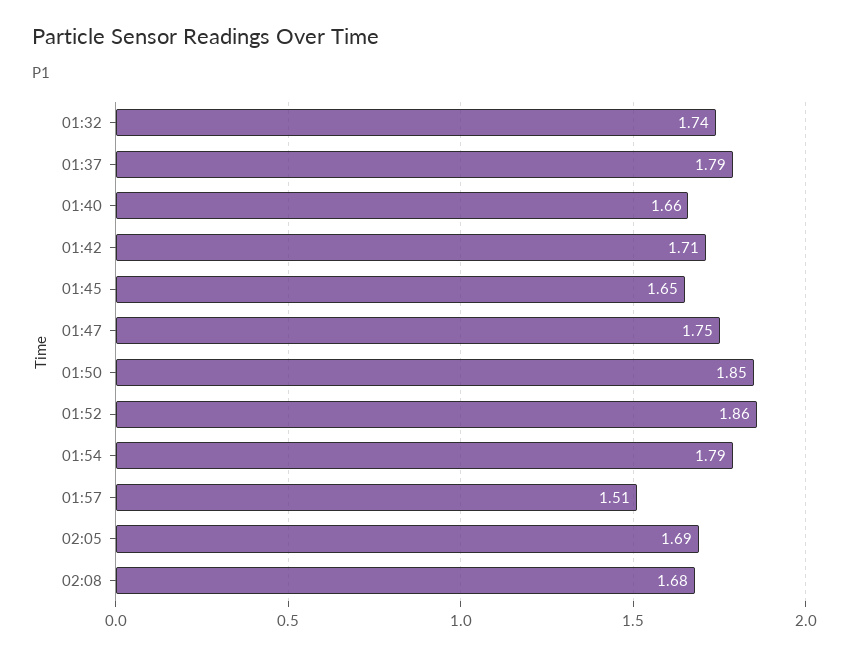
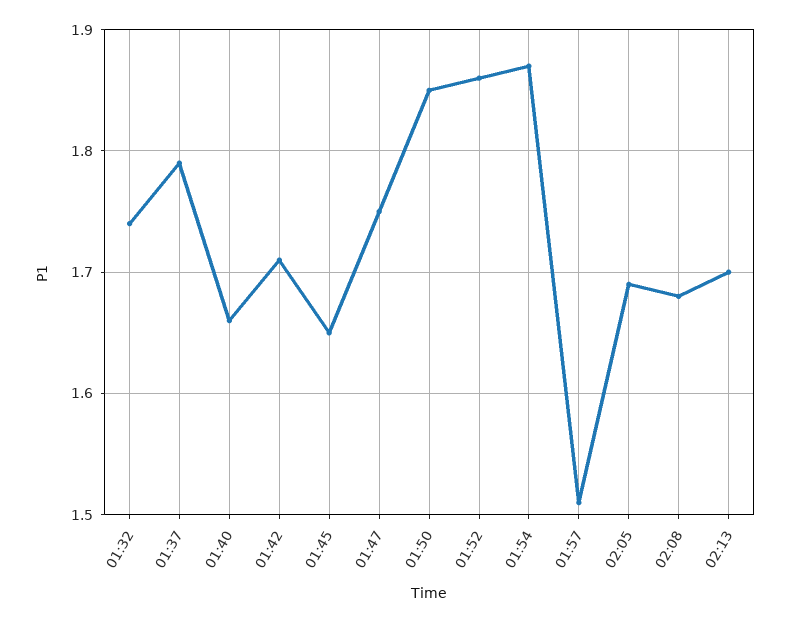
01:54: 1.79 -> 1.87
02:13: none -> 1.7

